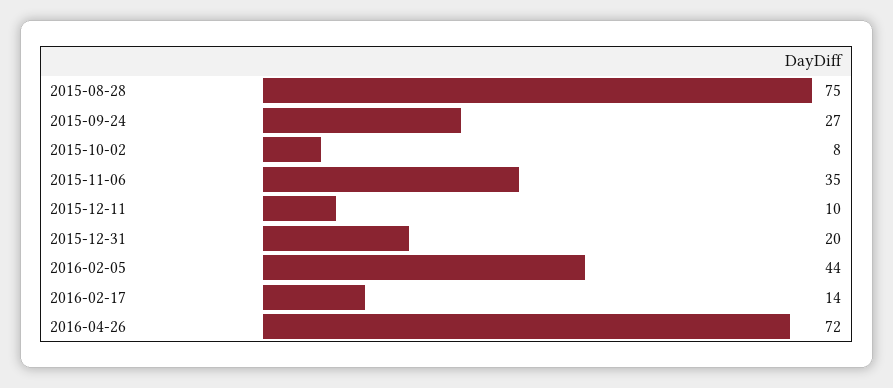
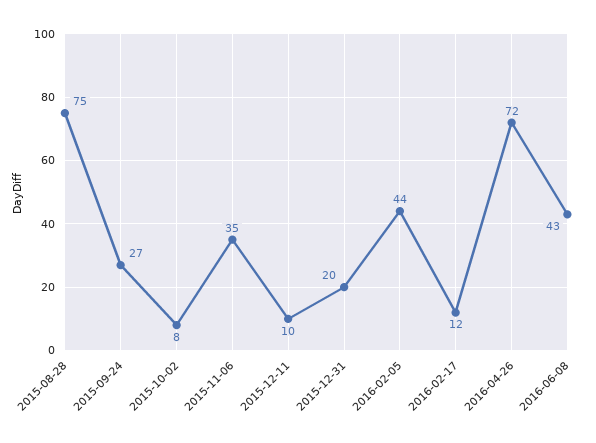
2016-02-17: 14 -> 12
2016-06-08: none -> 43

